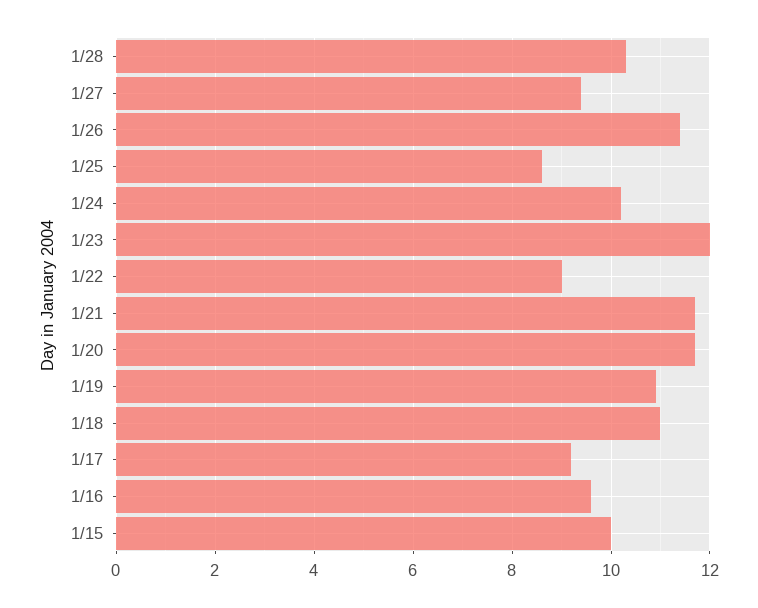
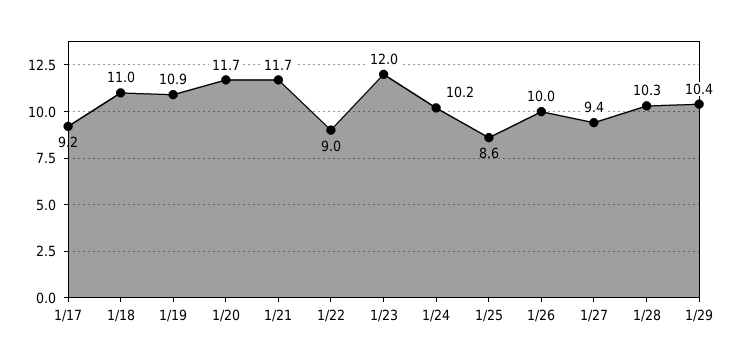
1/26: 11.5 -> 10
1/16: 9.5 -> none
1/15: 10 -> none
1/29: none -> 10.4

